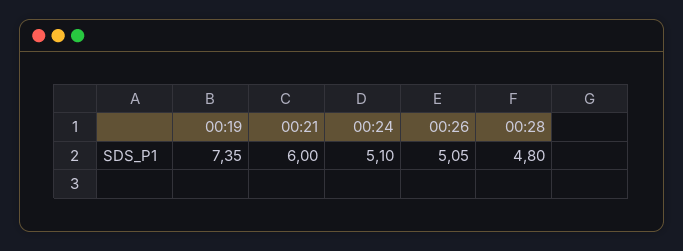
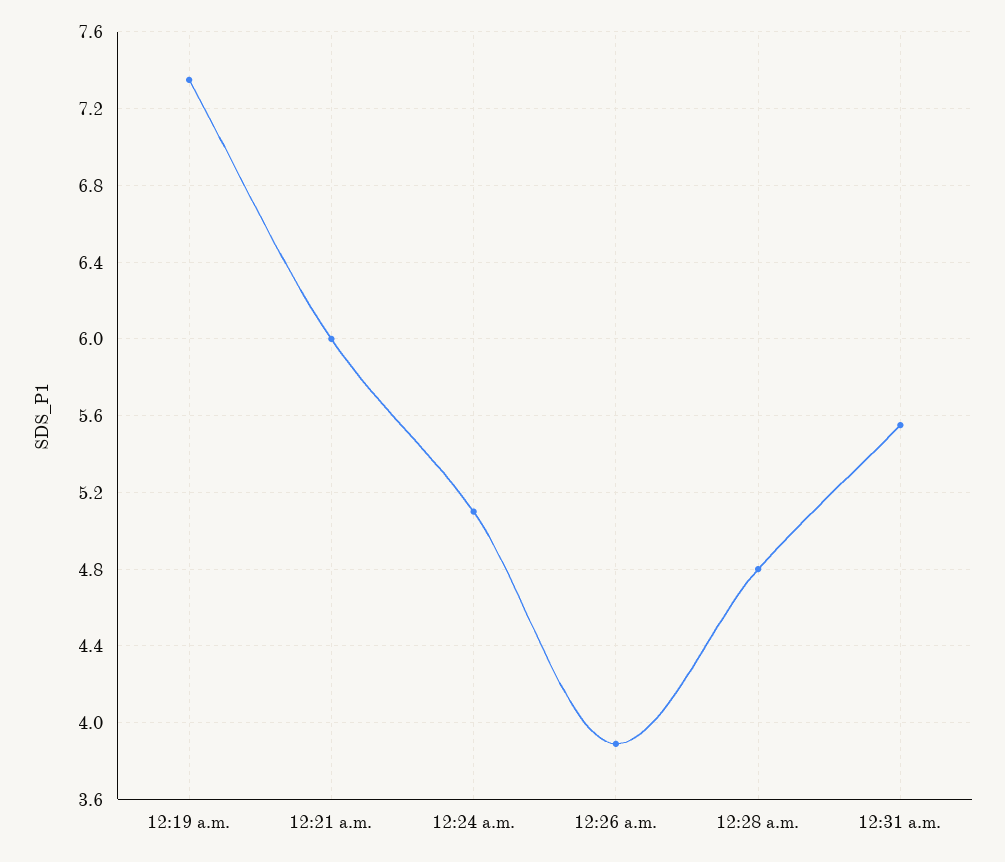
00:26: 5.05 -> 3.9
12:31 a.m.: none -> 5.55

